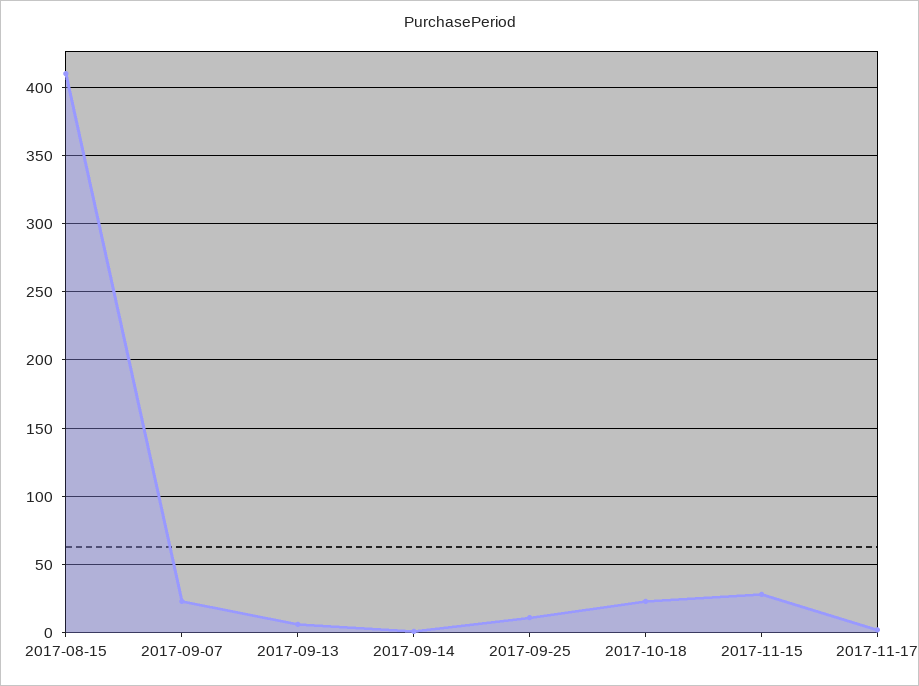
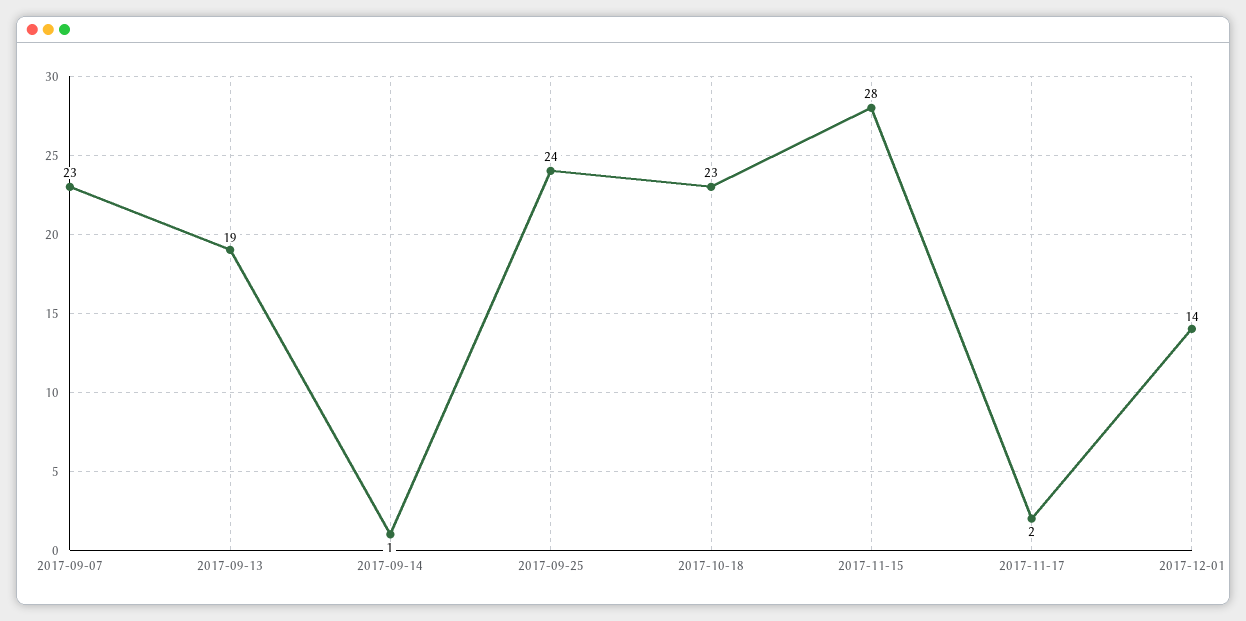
2017-08-15: 410 -> none
2017-09-13: 5 -> 19
2017-09-25: 10 -> 24
2017-12-01: none -> 14

